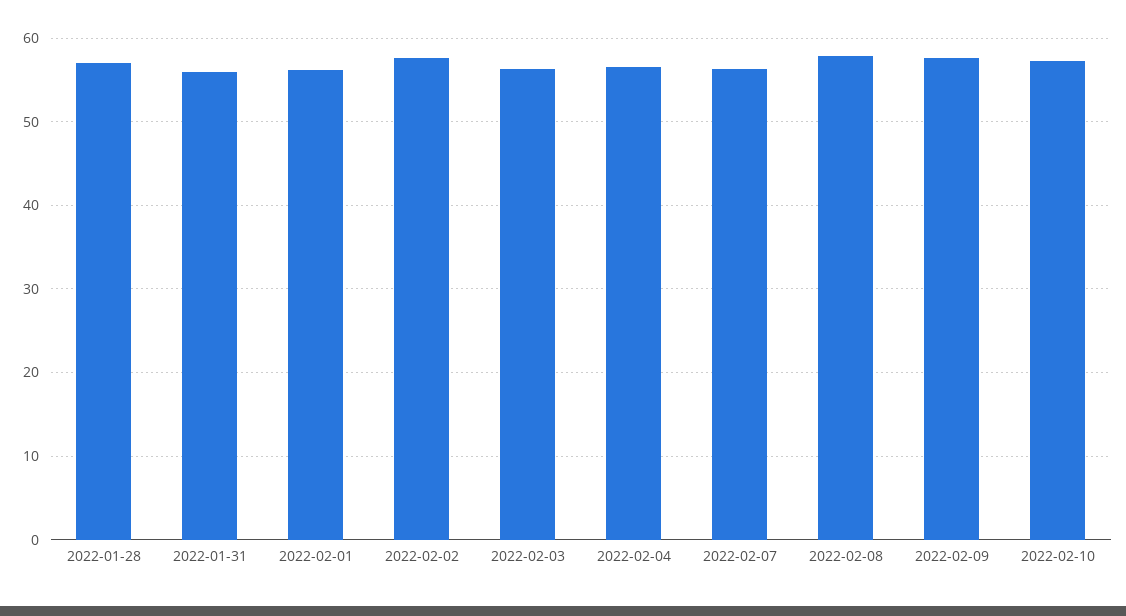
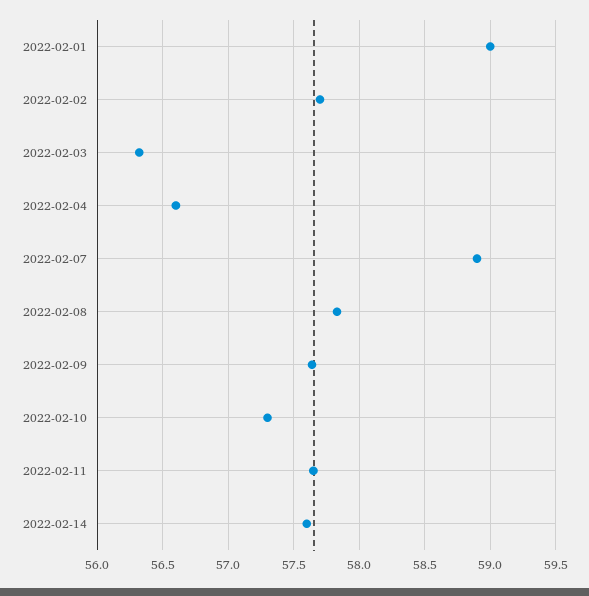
2022-01-28: 57 -> none
2022-01-31: 56 -> none
2022-02-01: 56 -> 59
2022-02-07: 56 -> 58.9
2022-02-11: none -> 57.65
2022-02-14: none -> 57.6

